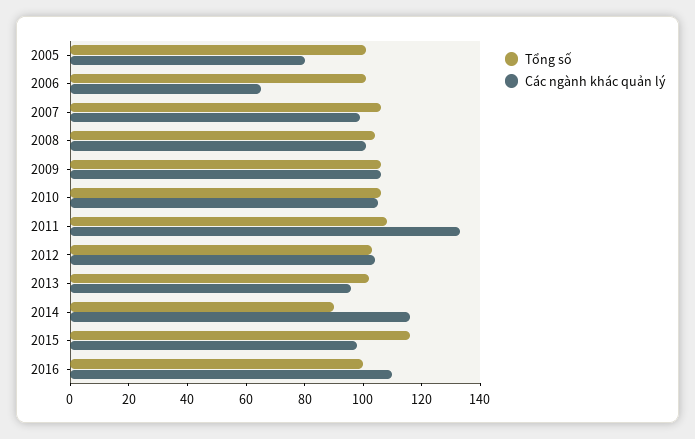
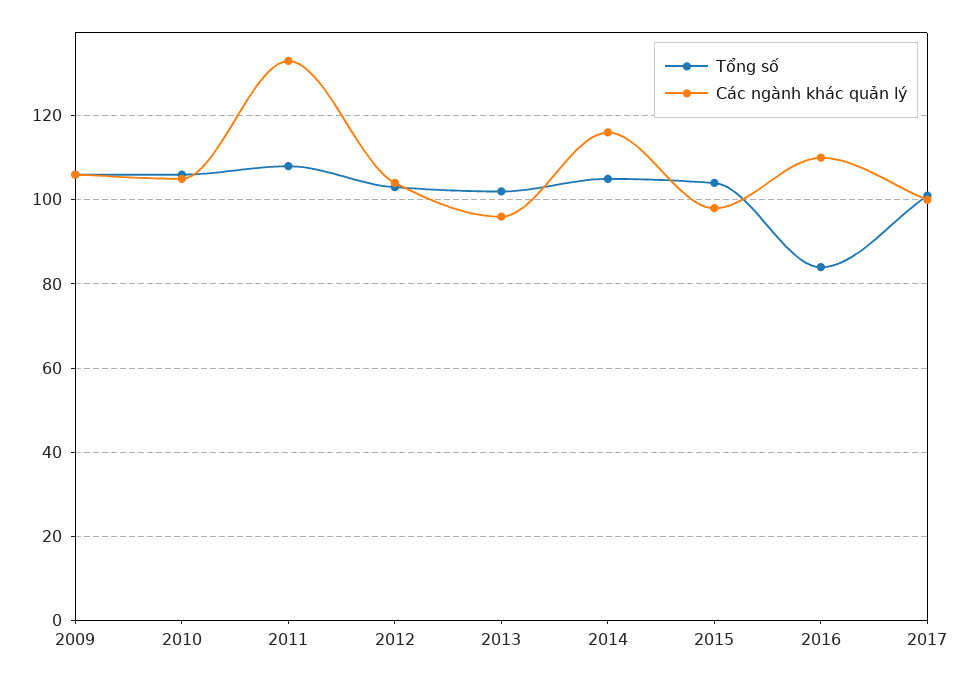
Tổng số, 2005: 100 -> none
Các ngành khác quản lý, 2005: 80 -> none
Tổng số, 2006: 100 -> none
Các ngành khác quản lý, 2006: 65 -> none
Tổng số, 2007: 105 -> none
Các ngành khác quản lý, 2007: 100 -> none
Tổng số, 2008: 105 -> none
Các ngành khác quản lý, 2008: 100 -> none
Tổng số, 2014: 90 -> 105
Tổng số, 2015: 115 -> 105
Tổng số, 2016: 100 -> 85
Tổng số, 2017: none -> 100
Các ngành khác quản lý, 2017: none -> 100

